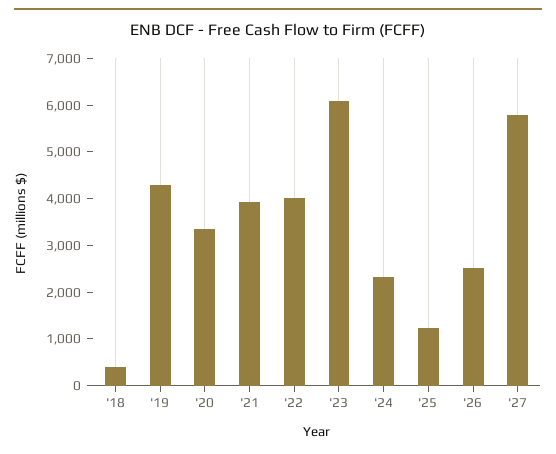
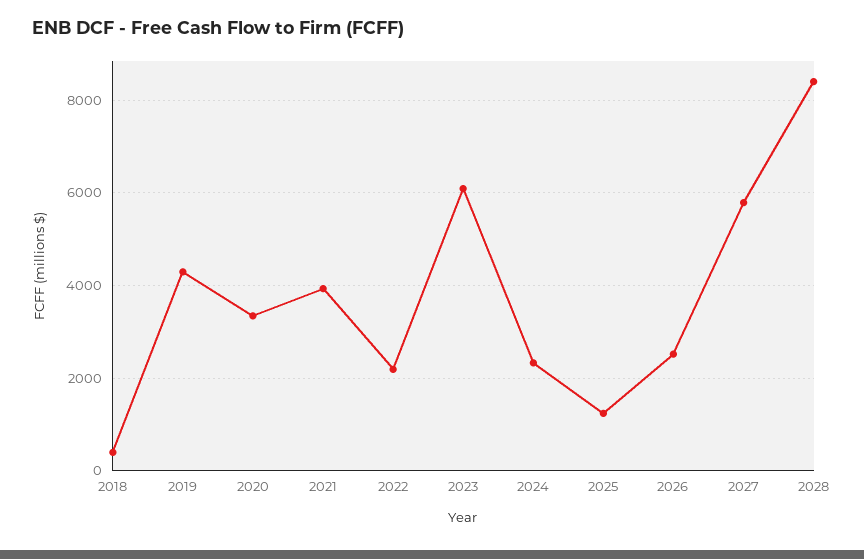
'22: 4000 -> 2200
2028: none -> 8400

